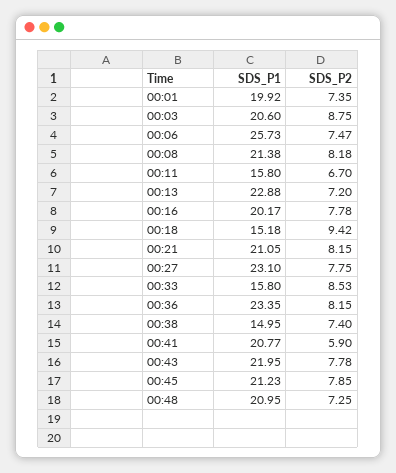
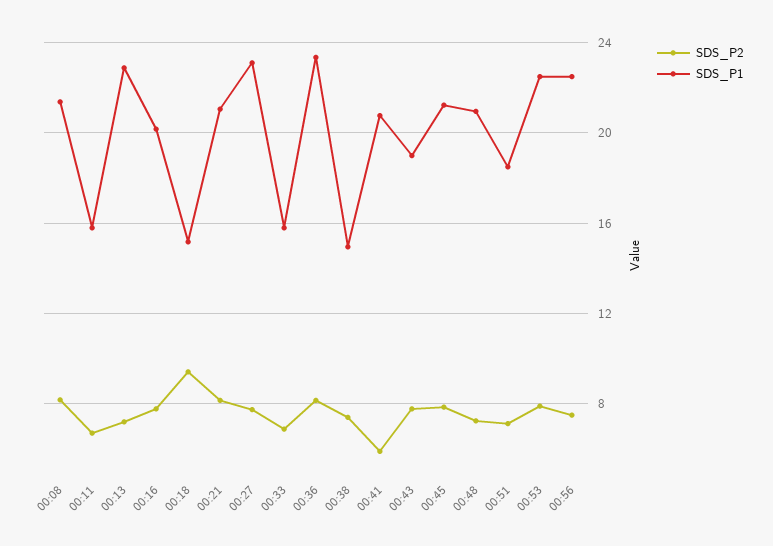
SDS_P1, 00:01: 19.92 -> none
SDS_P2, 00:01: 7.35 -> none
SDS_P1, 00:03: 20.6 -> none
SDS_P2, 00:03: 8.75 -> none
SDS_P1, 00:06: 25.73 -> none
SDS_P2, 00:06: 7.47 -> none
SDS_P2, 00:33: 8.53 -> 7
SDS_P1, 00:43: 21.95 -> 19
SDS_P2, 00:51: none -> 7
SDS_P1, 00:51: none -> 18.5
SDS_P2, 00:53: none -> 8
SDS_P1, 00:53: none -> 22.5
SDS_P2, 00:56: none -> 7.5
SDS_P1, 00:56: none -> 22.5

